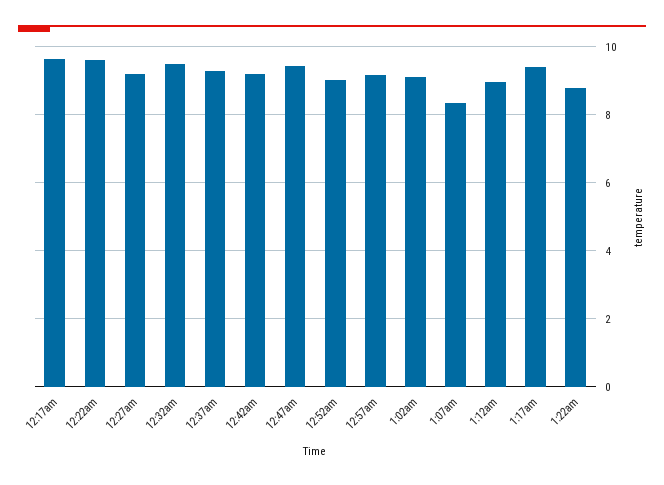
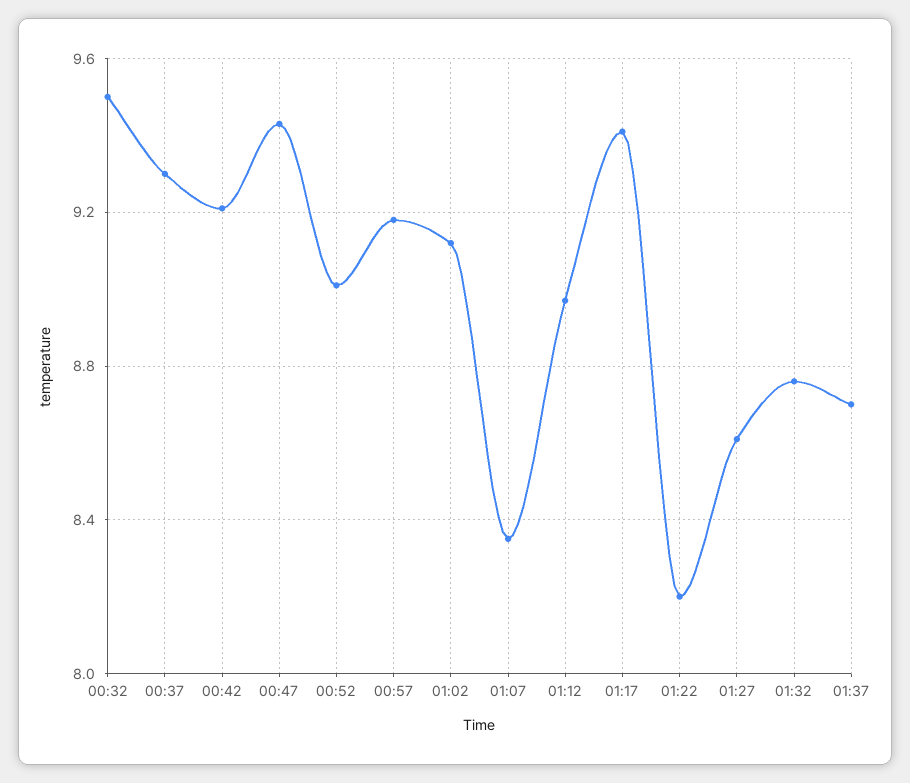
12:17am: 9.6 -> none
12:22am: 9.6 -> none
12:27am: 9.2 -> none
1:22am: 8.8 -> 8.2
01:27: none -> 8.6
01:32: none -> 8.75
01:37: none -> 8.7

